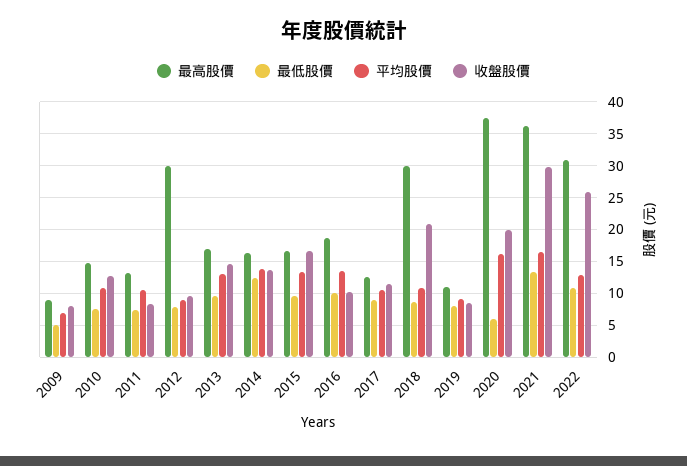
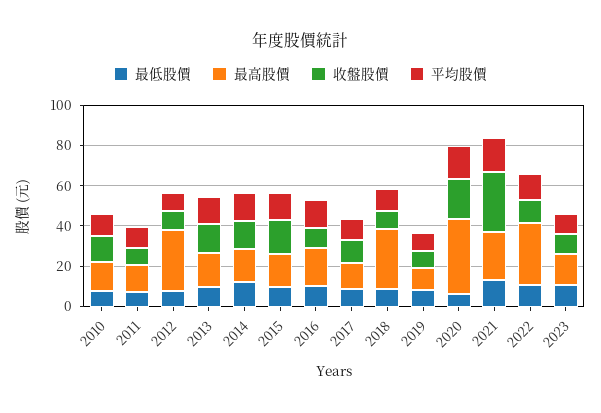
最高股價, 2009: 9 -> none
最低股價, 2009: 5 -> none
平均股價, 2009: 7 -> none
收盤股價, 2009: 8 -> none
收盤股價, 2018: 21 -> 10
最高股價, 2021: 36 -> 25
收盤股價, 2022: 26 -> 10
最低股價, 2023: none -> 10
最高股價, 2023: none -> 15
收盤股價, 2023: none -> 10
平均股價, 2023: none -> 10

